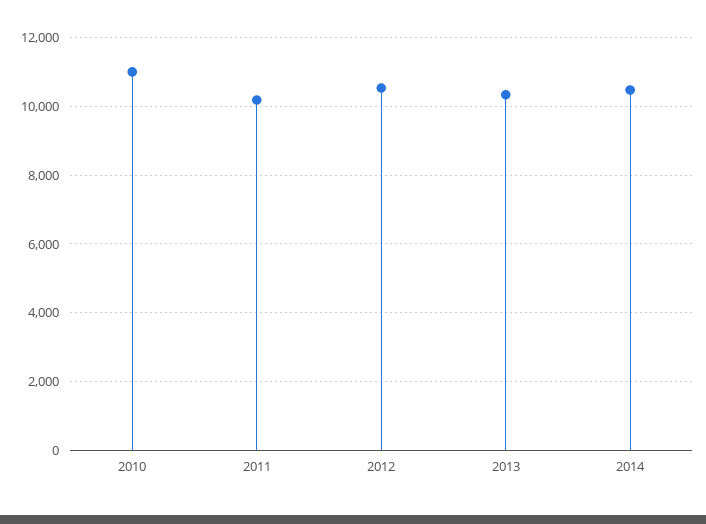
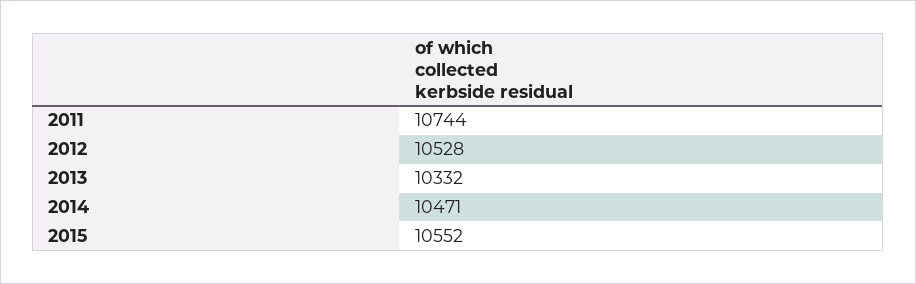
2010: 11000 -> none
2011: 10200 -> 10744
2015: none -> 10552

